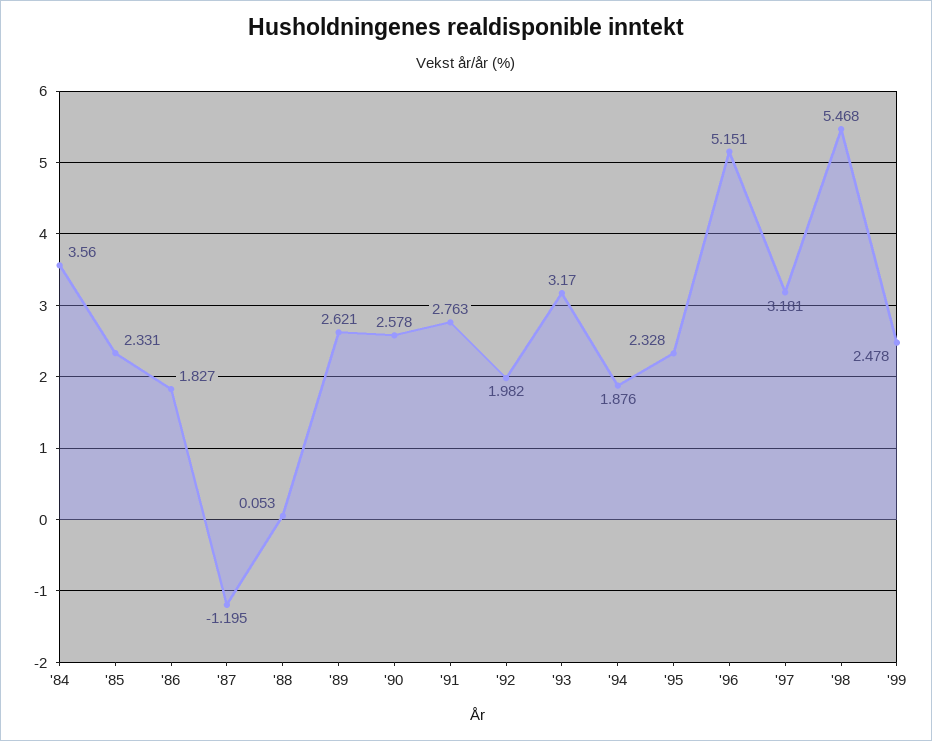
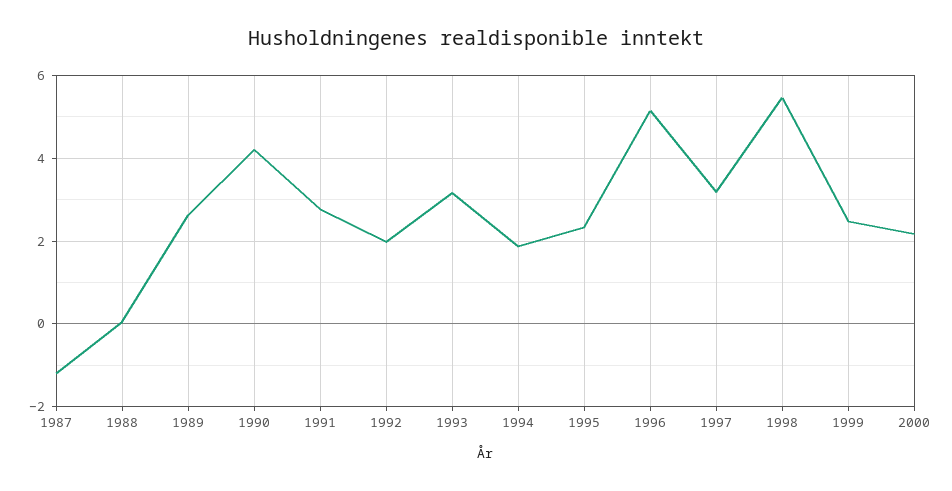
'84: 3.56 -> none
'85: 2.331 -> none
'86: 1.827 -> none
'90: 2.578 -> 4.2
2000: none -> 2.2

